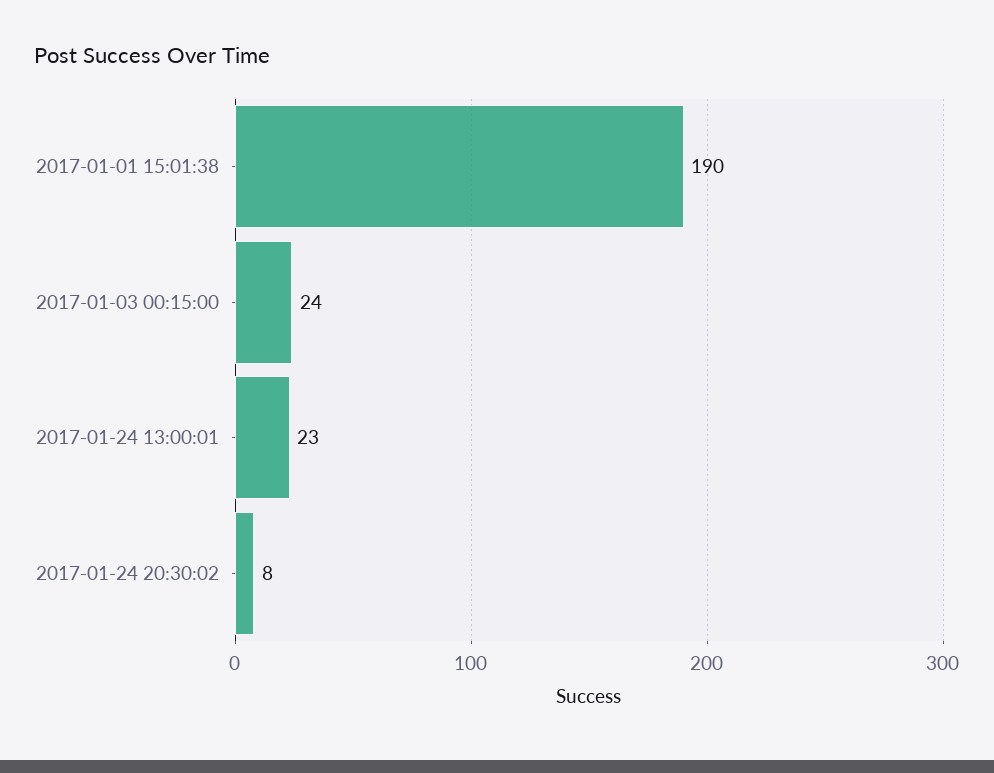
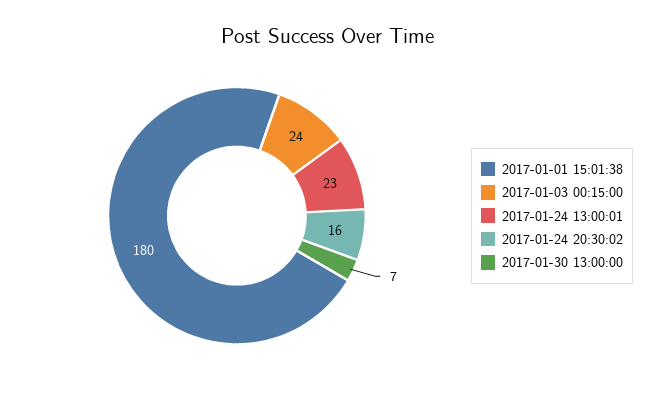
2017-01-01 15:01:38: 190 -> 180
2017-01-24 20:30:02: 8 -> 16
2017-01-30 13:00:00: none -> 7

